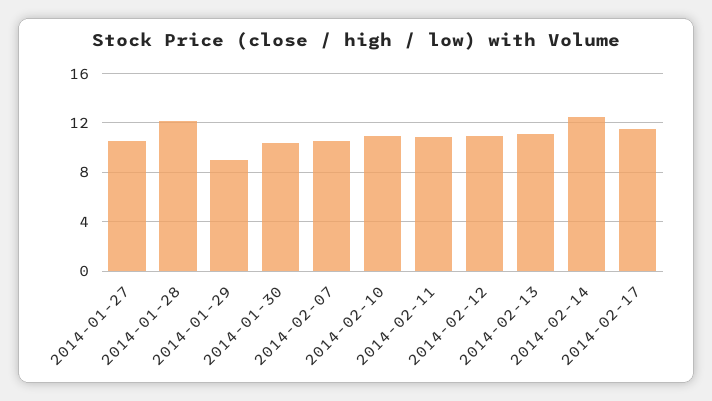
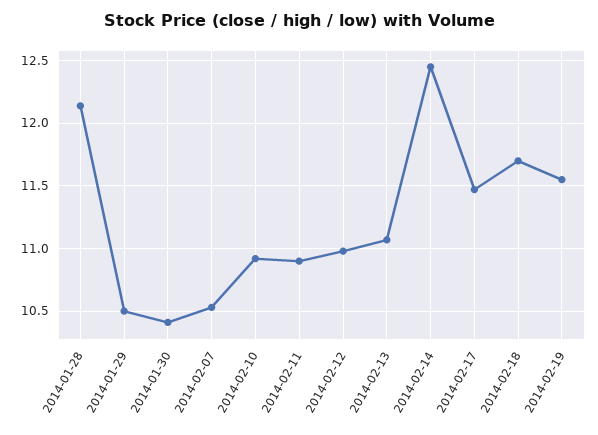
2014-01-27: 10.5 -> none
2014-01-29: 9 -> 10.5
2014-02-18: none -> 11.7
2014-02-19: none -> 11.55

